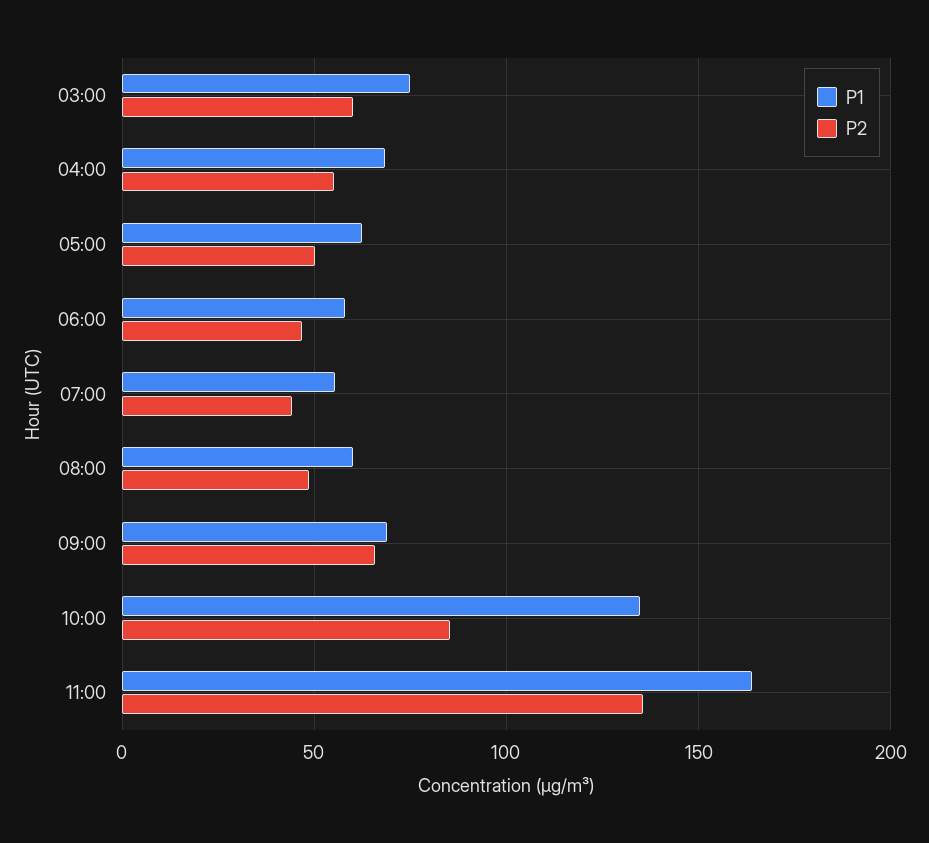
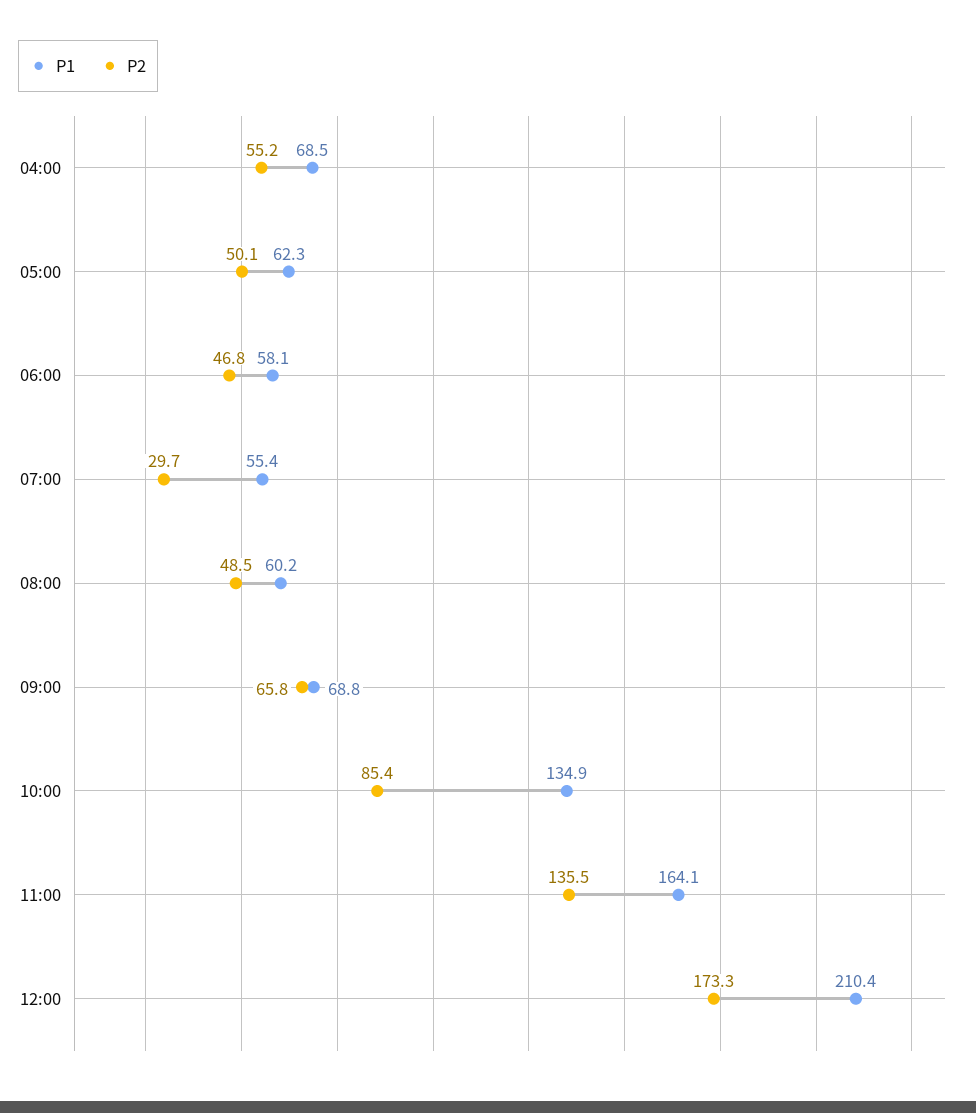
P1, 03:00: 75 -> none
P2, 03:00: 60 -> none
P2, 07:00: 45 -> 29.7
P1, 12:00: none -> 210.4
P2, 12:00: none -> 173.3

